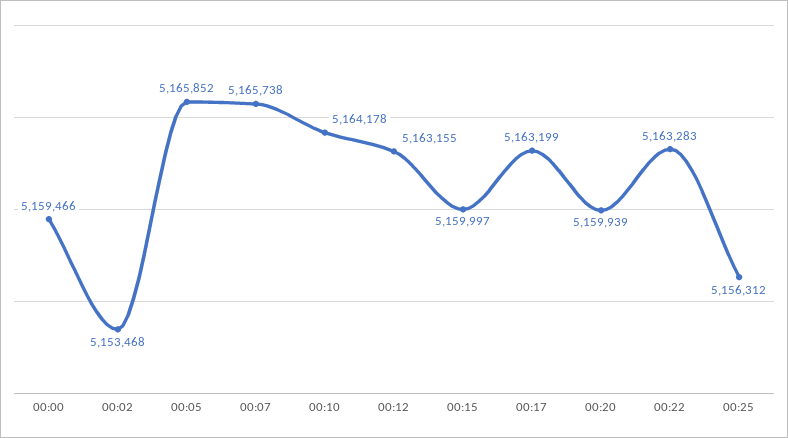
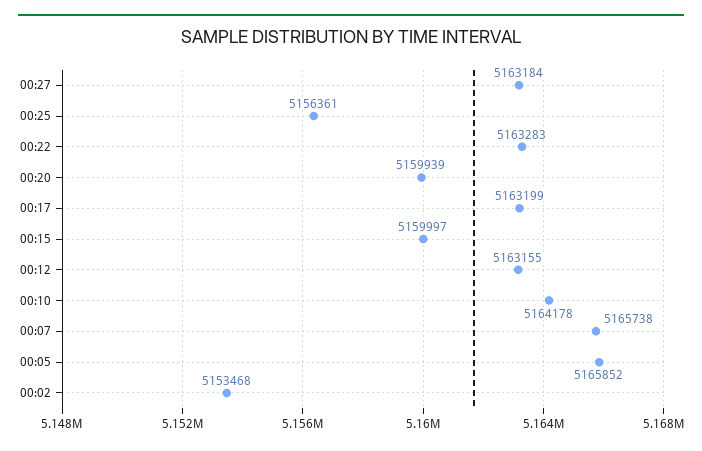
00:00: 5159466 -> none
00:25: 5156312 -> 5156361
00:27: none -> 5163184

